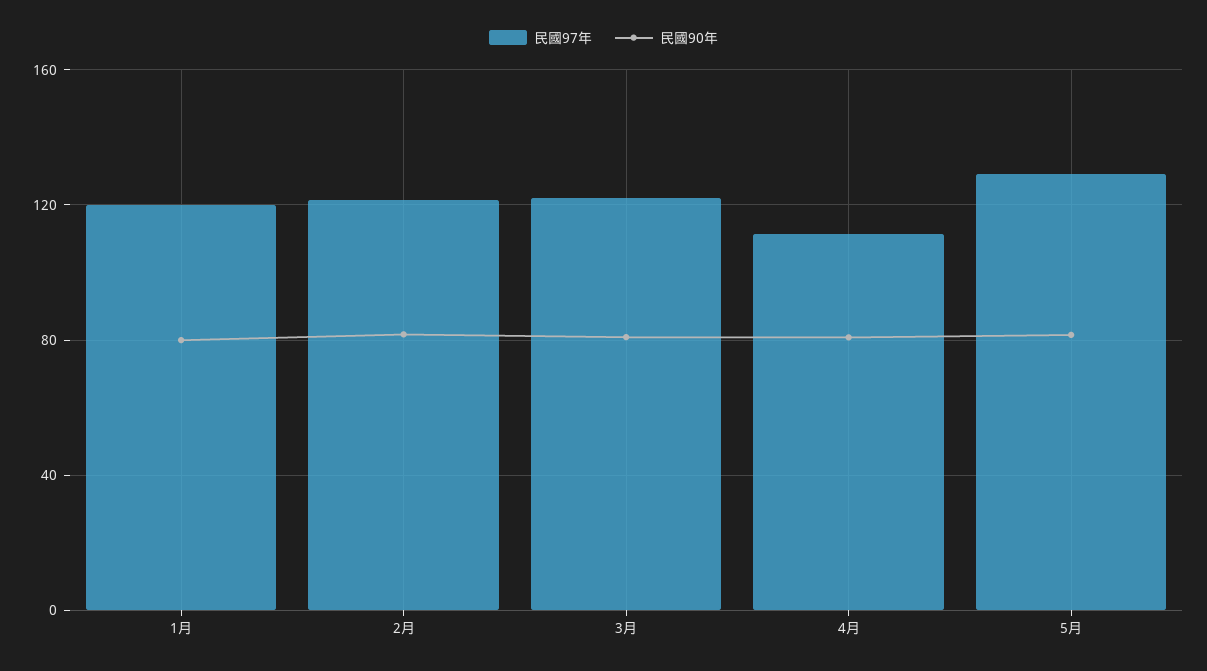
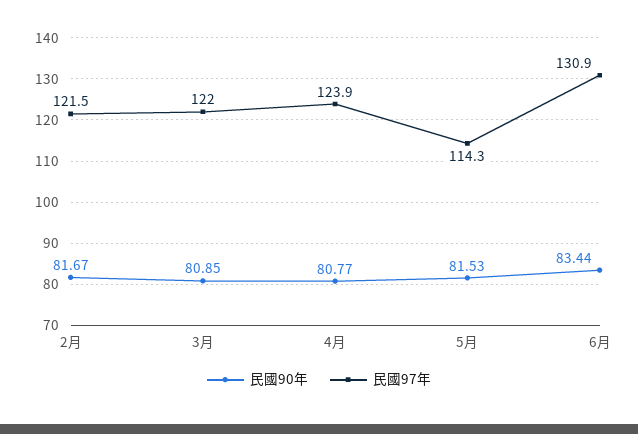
民國97年, 1月: 120 -> none
民國90年, 1月: 80 -> none
民國97年, 4月: 110 -> 123.9
民國97年, 5月: 130 -> 114.3
民國90年, 6月: none -> 83.44
民國97年, 6月: none -> 130.9

